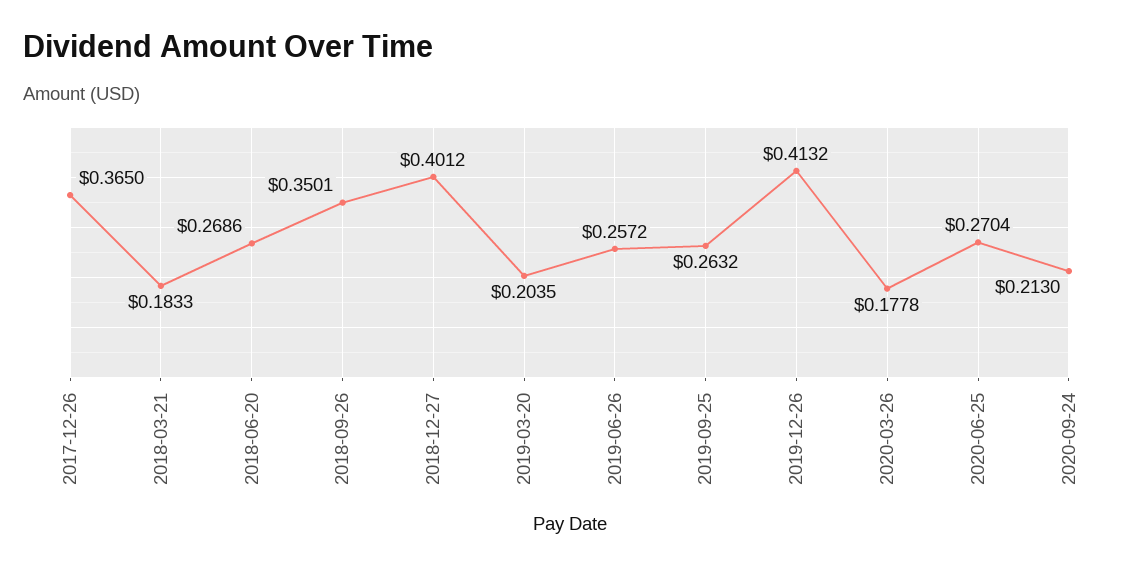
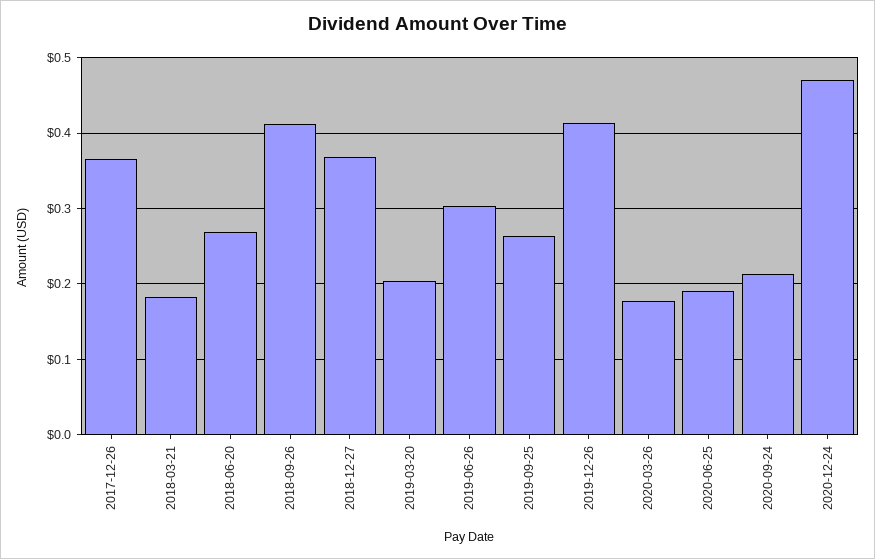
2018-09-26: 0.3501 -> 0.41
2018-12-27: 0.4012 -> 0.37
2019-06-26: 0.2572 -> 0.3
2020-06-25: 0.2704 -> 0.19
2020-12-24: none -> 0.47

